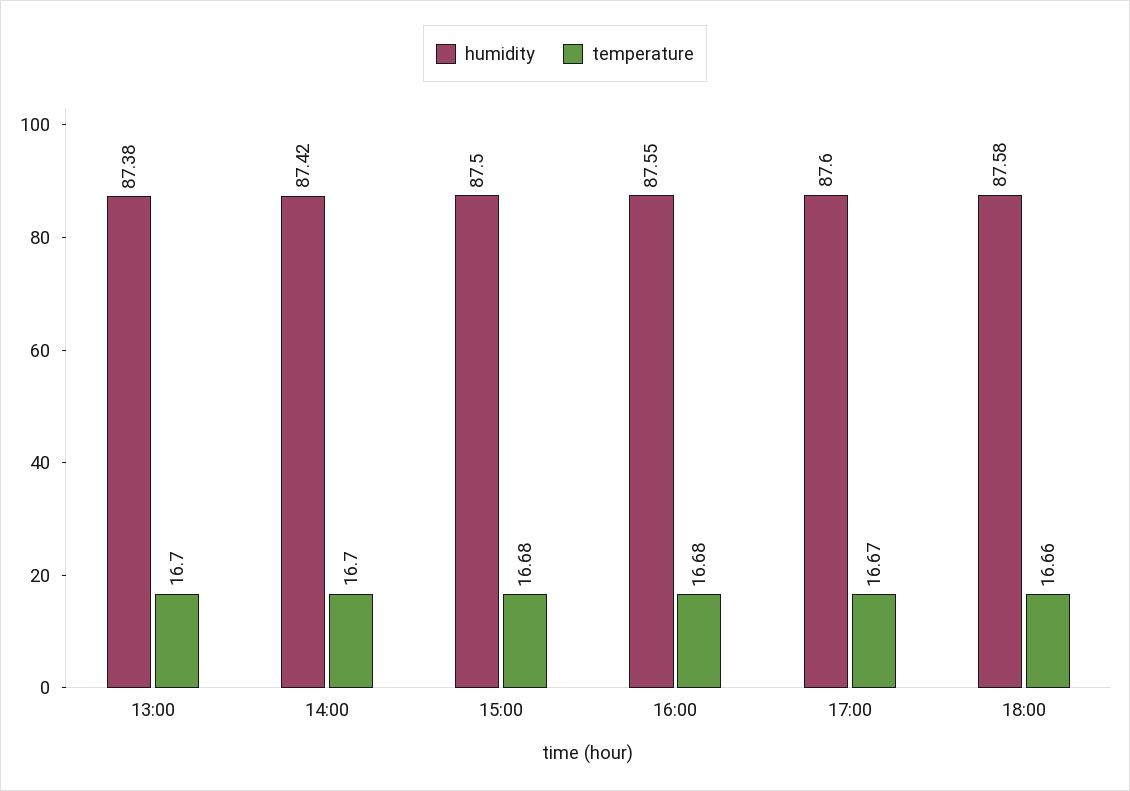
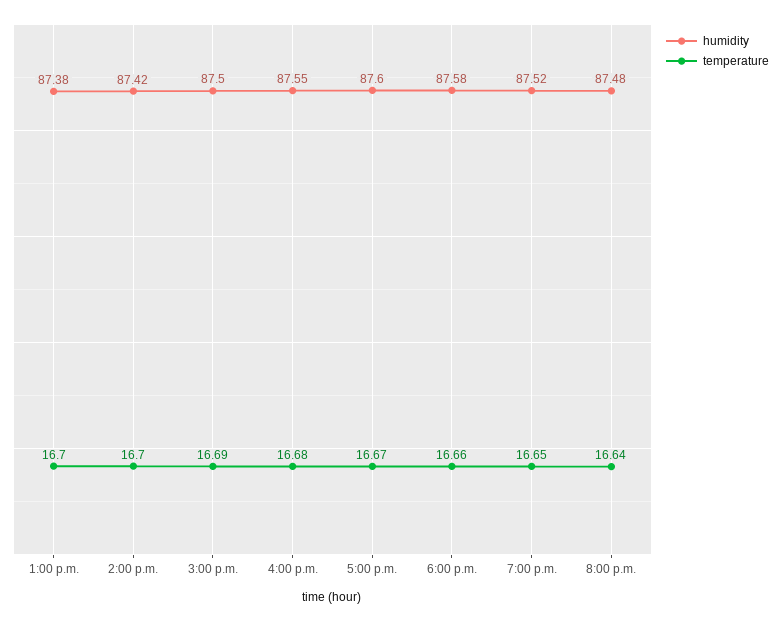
temperature, 15:00: 16.68 -> 16.69
humidity, 7:00 p.m.: none -> 87.52
temperature, 7:00 p.m.: none -> 16.65
humidity, 8:00 p.m.: none -> 87.48
temperature, 8:00 p.m.: none -> 16.64

